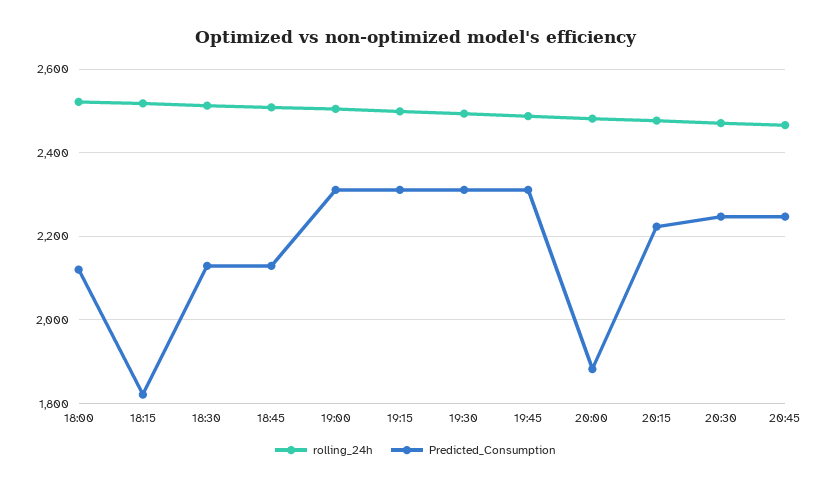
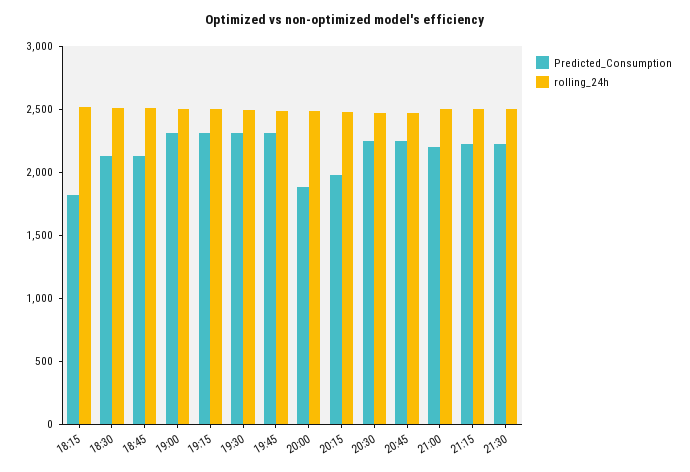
rolling_24h, 18:00: 2520 -> none
Predicted_Consumption, 18:00: 2120 -> none
Predicted_Consumption, 20:15: 2220 -> 2000
Predicted_Consumption, 21:00: none -> 2200
rolling_24h, 21:00: none -> 2500
Predicted_Consumption, 21:15: none -> 2200
rolling_24h, 21:15: none -> 2500
Predicted_Consumption, 21:30: none -> 2200
rolling_24h, 21:30: none -> 2500

